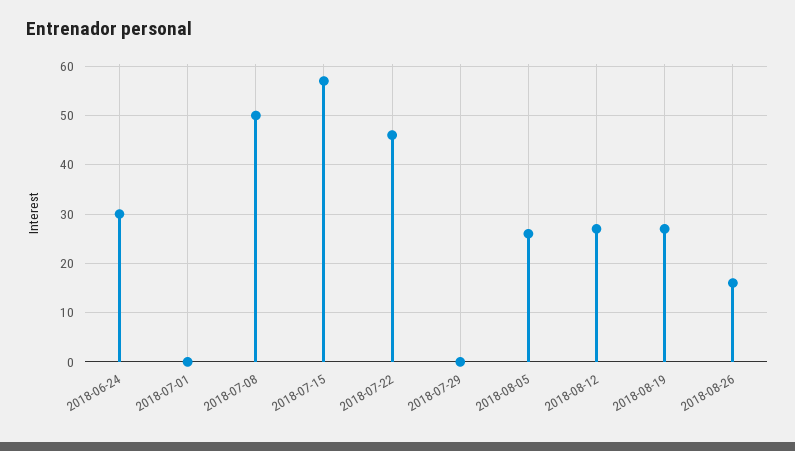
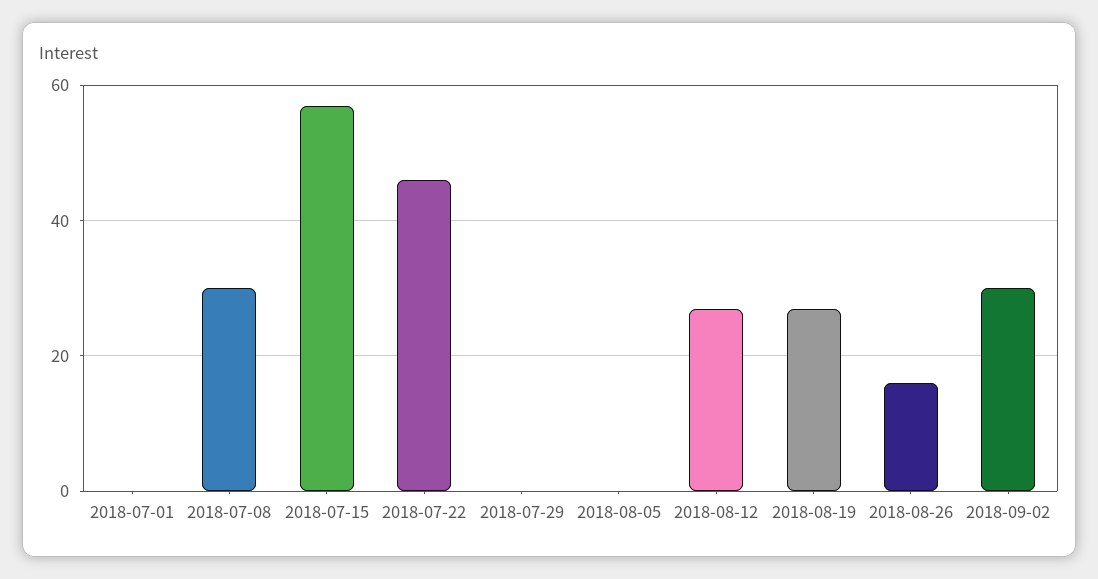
2018-06-24: 30 -> none
2018-07-08: 50 -> 30
2018-08-05: 25 -> 0
2018-09-02: none -> 30

